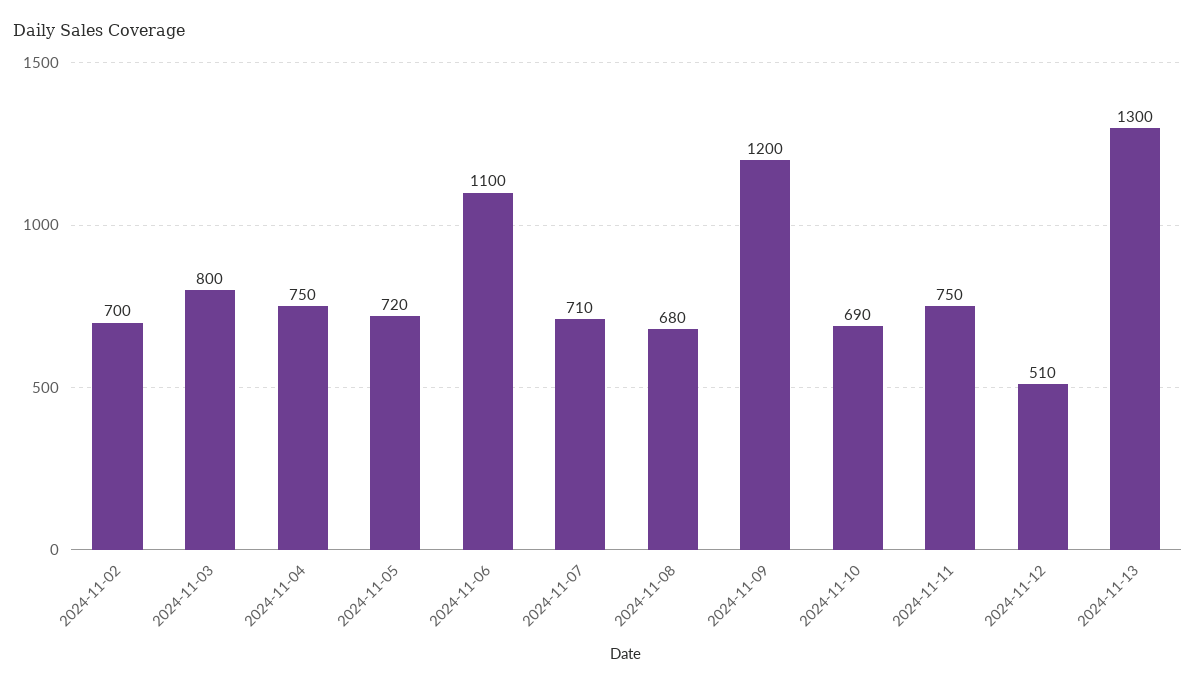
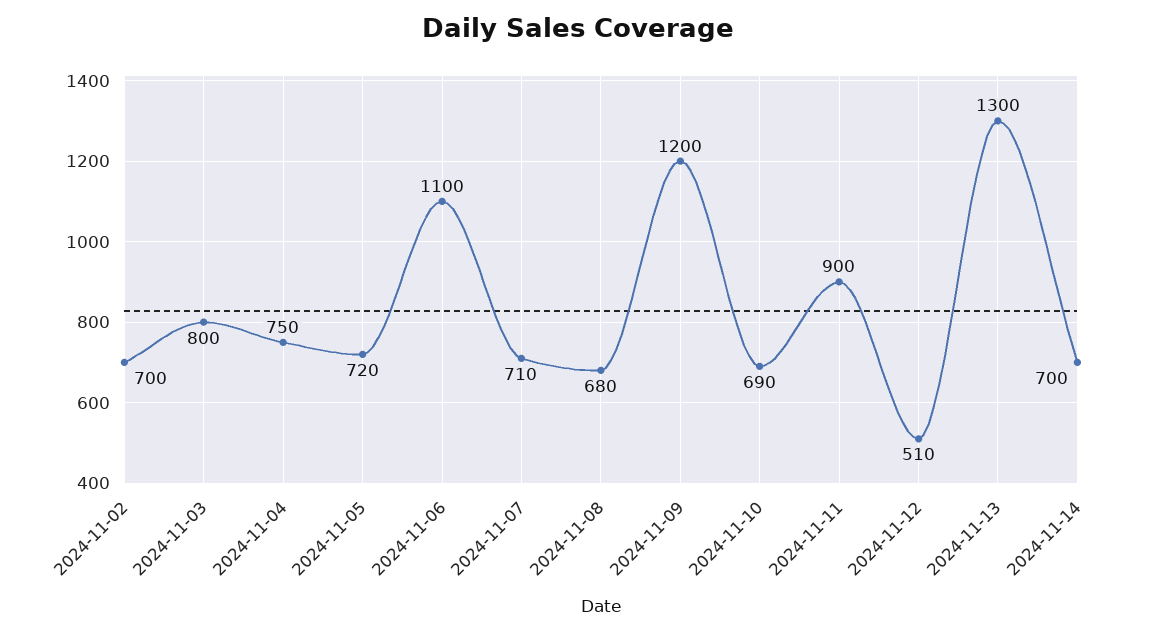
2024-11-11: 750 -> 900
2024-11-14: none -> 700

